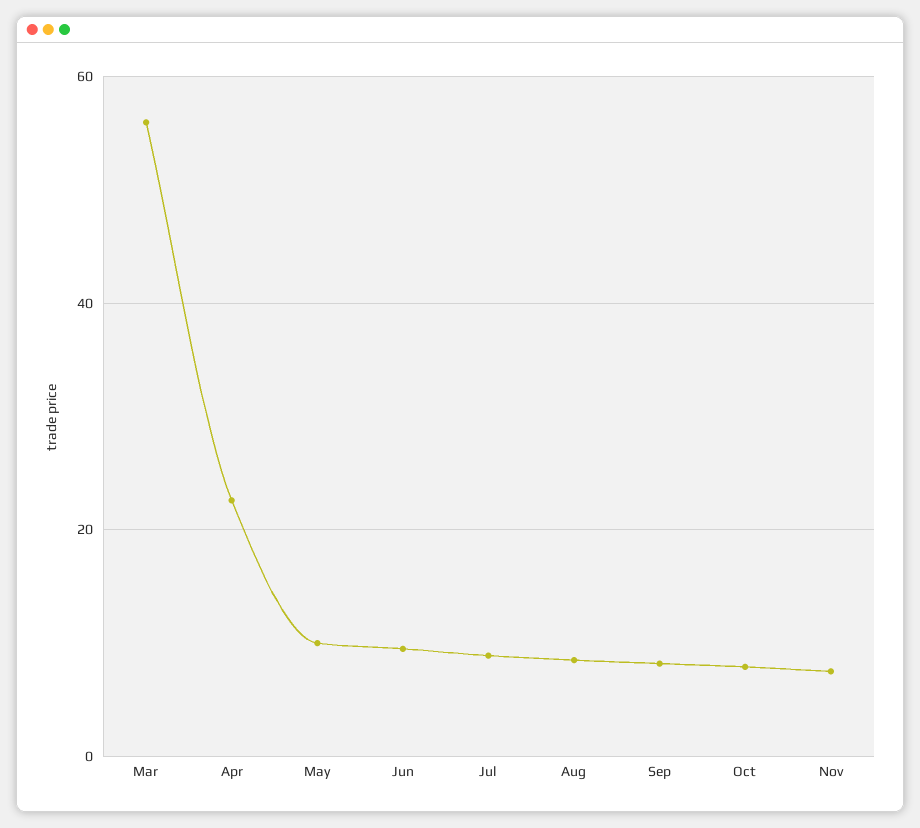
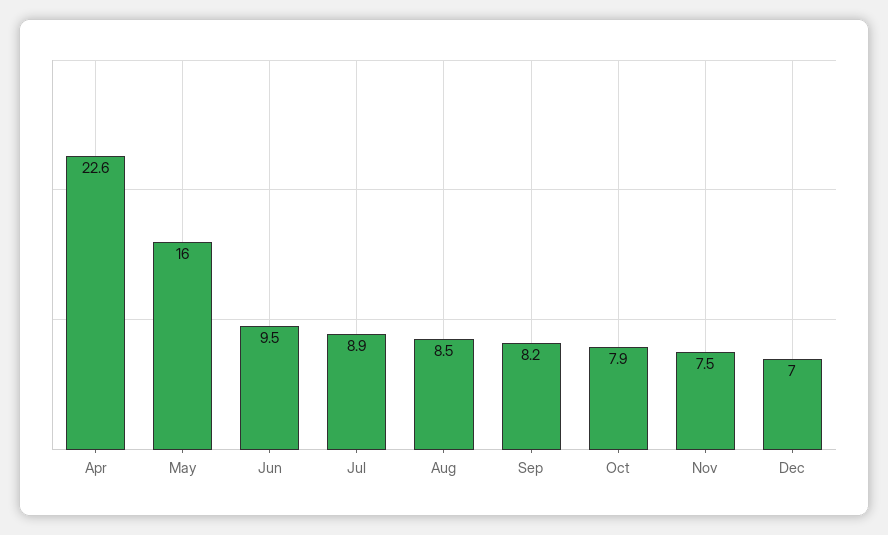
Mar: 56 -> none
May: 10 -> 16
Dec: none -> 7

